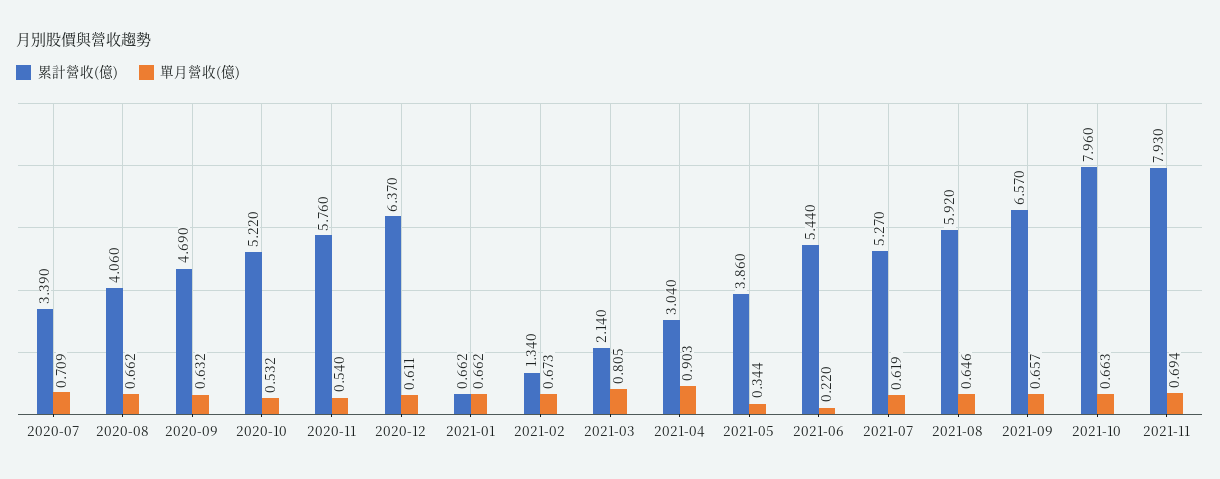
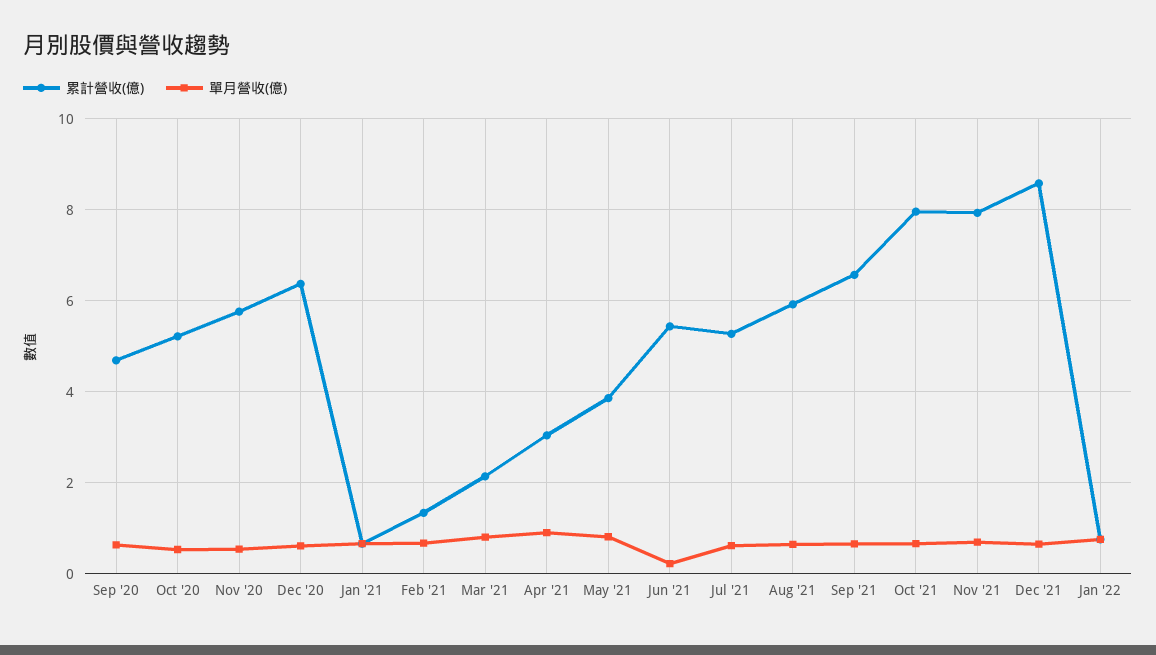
累計營收(億), 2020-07: 3.39 -> none
單月營收(億), 2020-07: 0.709 -> none
累計營收(億), 2020-08: 4.06 -> none
單月營收(億), 2020-08: 0.662 -> none
單月營收(億), 2021-05: 0.344 -> 0.8
累計營收(億), Dec '21: none -> 8.6
單月營收(億), Dec '21: none -> 0.6
累計營收(億), Jan '22: none -> 0.8
單月營收(億), Jan '22: none -> 0.8

